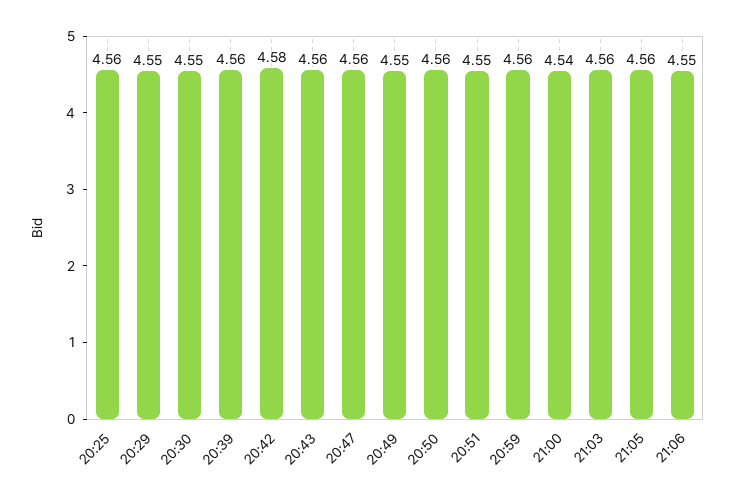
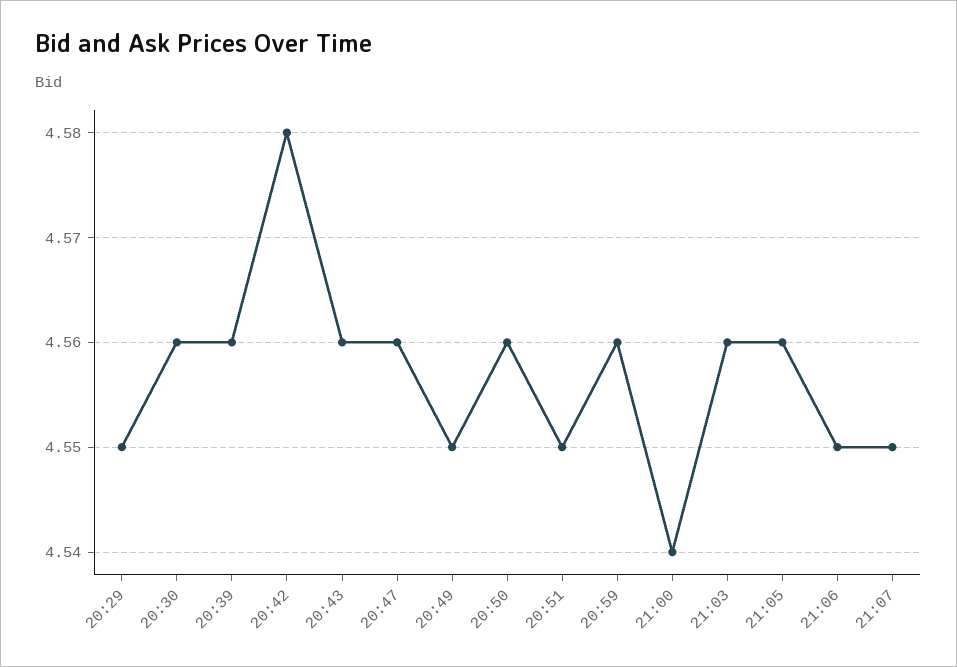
20:25: 4.56 -> none
20:30: 4.55 -> 4.56
21:07: none -> 4.55

